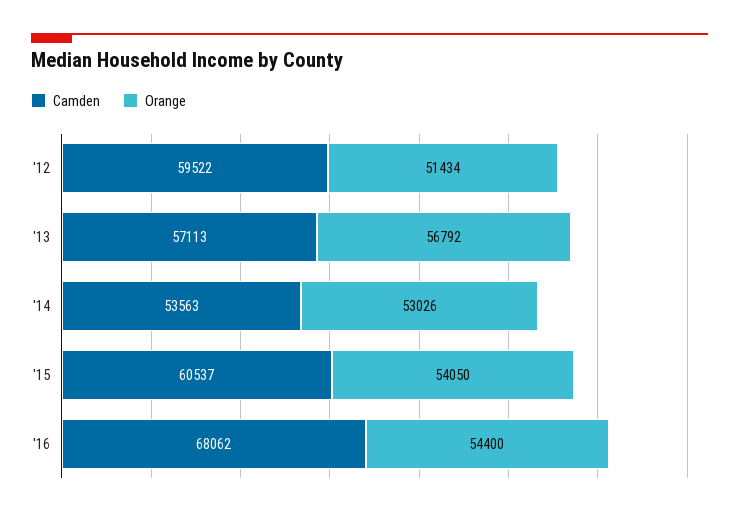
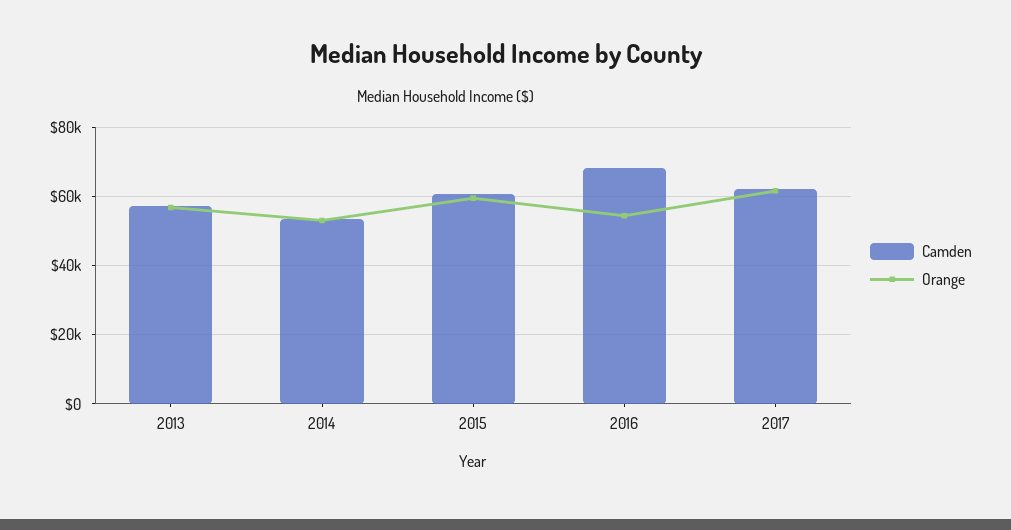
Camden, '12: 59522 -> none
Orange, '12: 51434 -> none
Orange, '15: 54050 -> 60000
Camden, 2017: none -> 62000
Orange, 2017: none -> 62000

